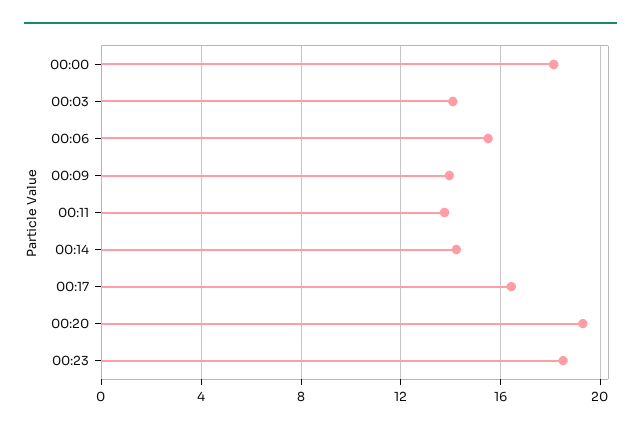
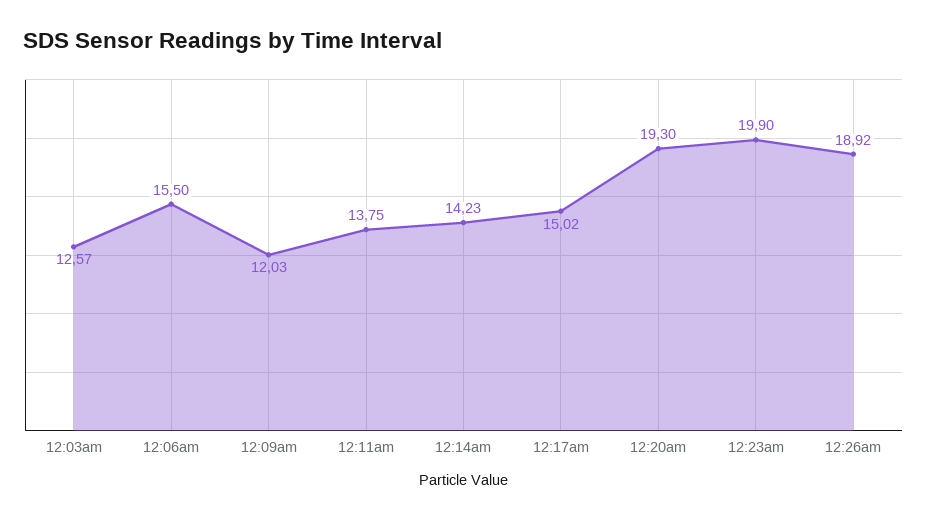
00:00: 18 -> none
00:03: 14 -> 12.57
00:09: 14 -> 12.03
00:17: 16.5 -> 15.02
00:23: 18.5 -> 19.9
12:26am: none -> 18.92

